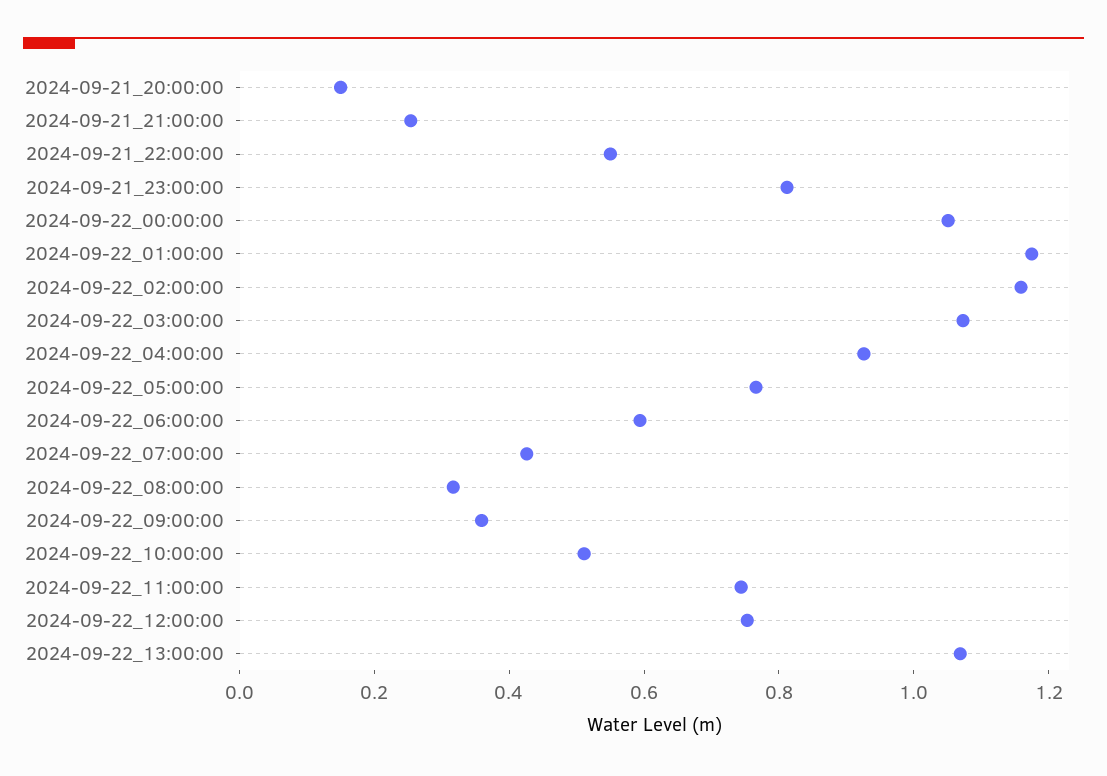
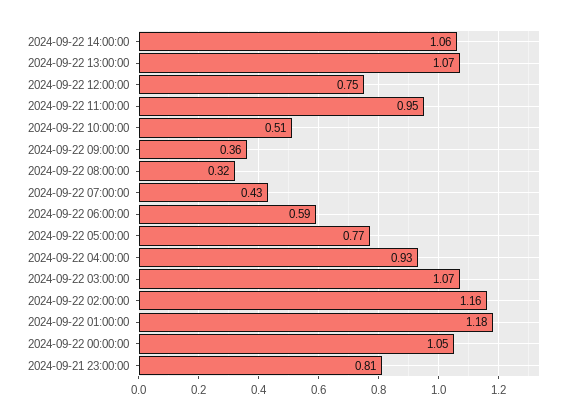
2024-09-21_20:00:00: 0.15 -> none
2024-09-21_21:00:00: 0.25 -> none
2024-09-21_22:00:00: 0.55 -> none
2024-09-22_11:00:00: 0.75 -> 0.95
2024-09-22 14:00:00: none -> 1.06

